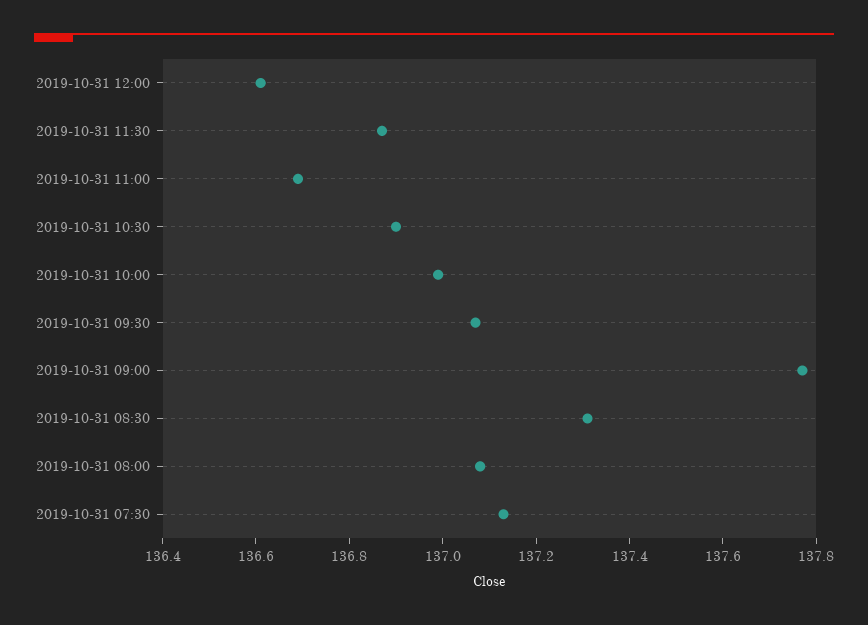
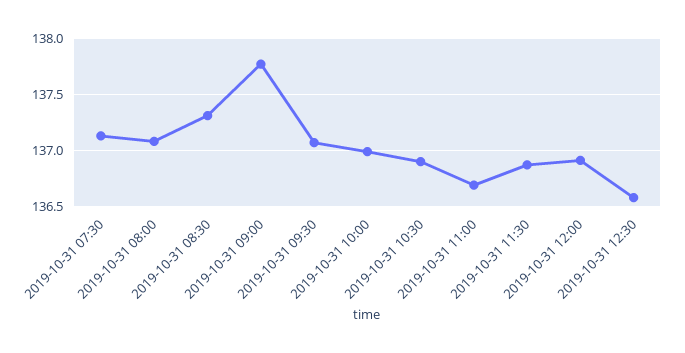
2019-10-31 12:00: 136.6 -> 136.9
2019-10-31 12:30: none -> 136.6

